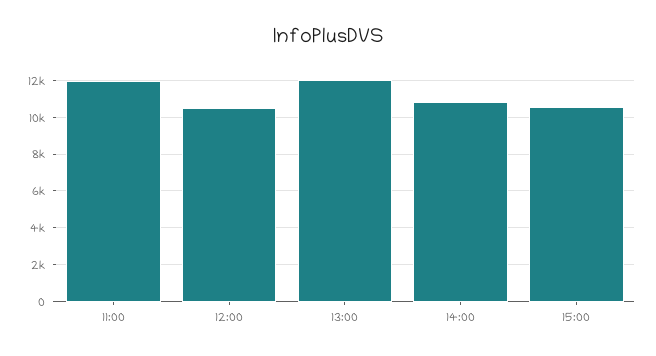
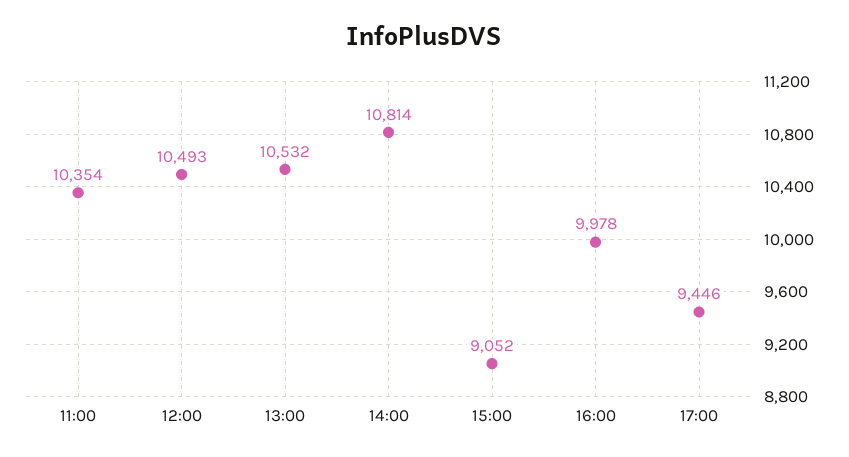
11:00: 12000 -> 10354
13:00: 12000 -> 10532
15:00: 10500 -> 9052
16:00: none -> 9978
17:00: none -> 9446

